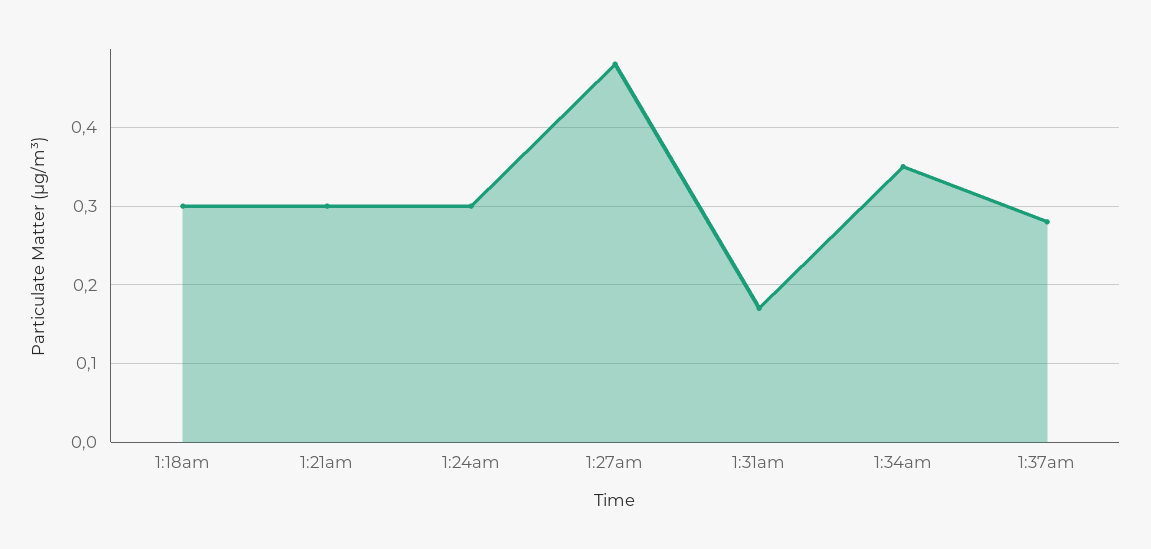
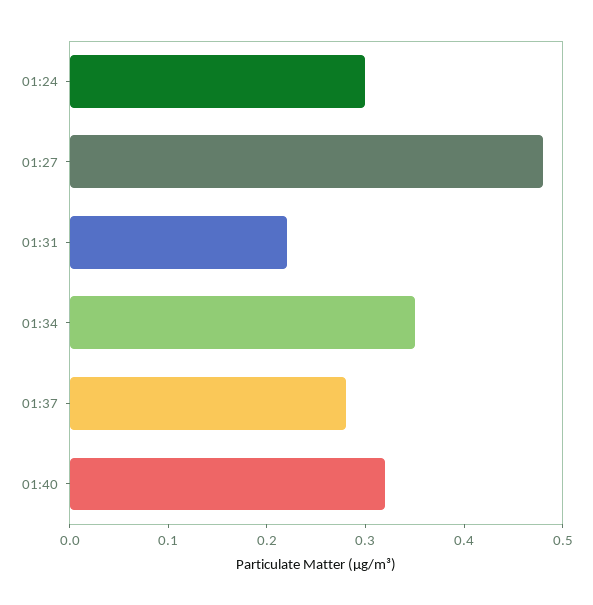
1:18am: 0.3 -> none
1:21am: 0.3 -> none
1:31am: 0.17 -> 0.22
01:40: none -> 0.32

